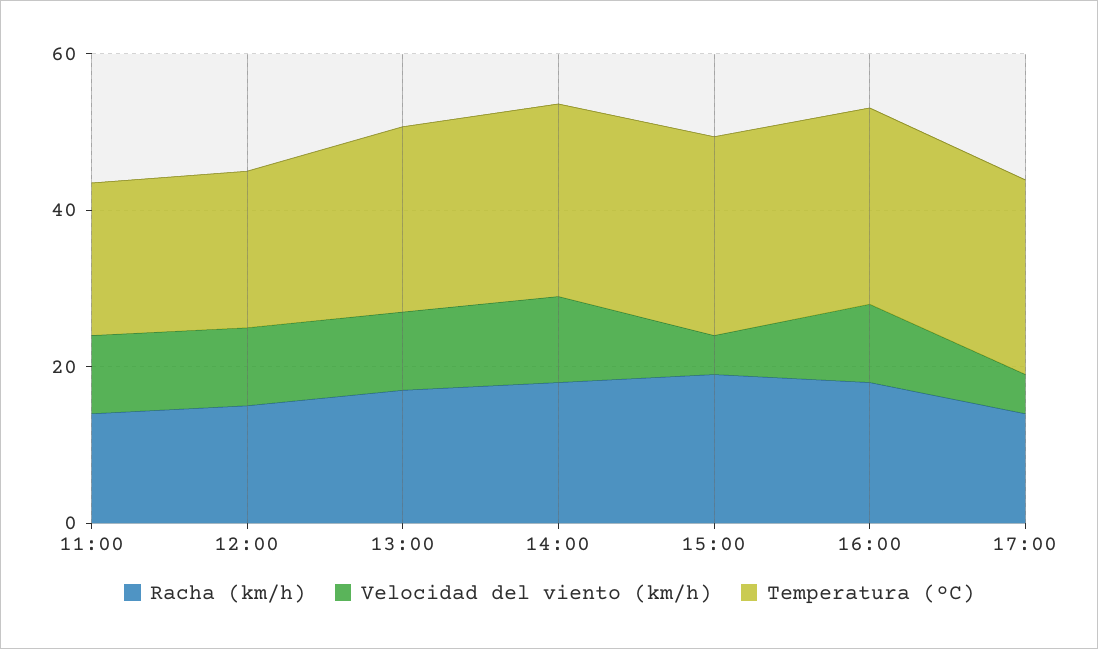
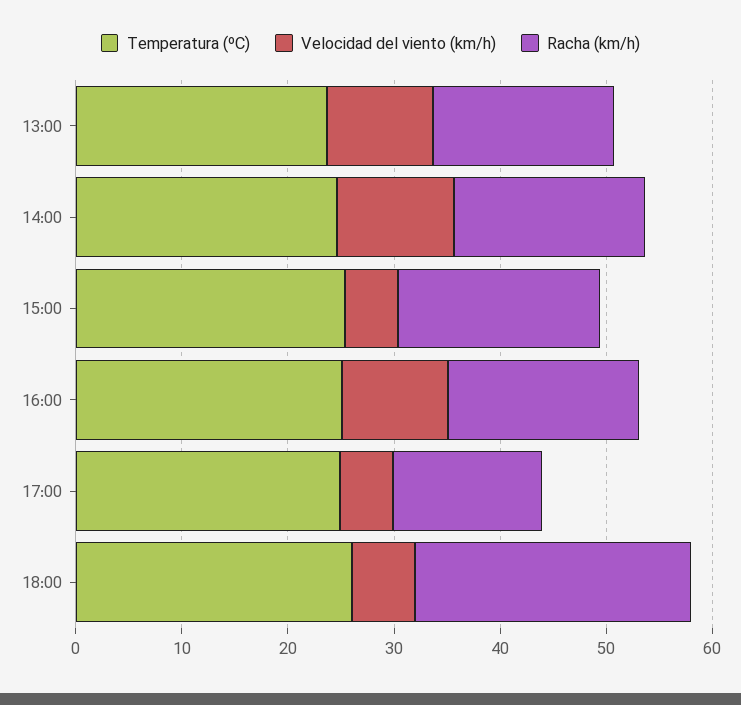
Racha (km/h), 11:00: 15 -> none
Velocidad del viento (km/h), 11:00: 10 -> none
Temperatura (ºC), 11:00: 20 -> none
Racha (km/h), 12:00: 15 -> none
Velocidad del viento (km/h), 12:00: 10 -> none
Temperatura (ºC), 12:00: 20 -> none
Temperatura (ºC), 18:00: none -> 26
Velocidad del viento (km/h), 18:00: none -> 6
Racha (km/h), 18:00: none -> 26

